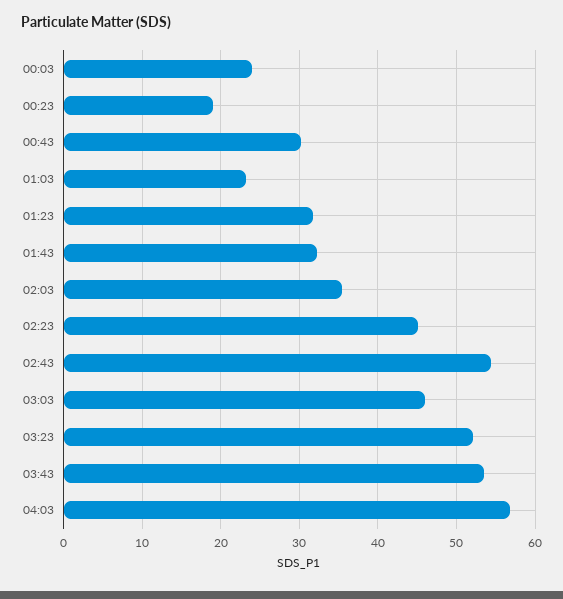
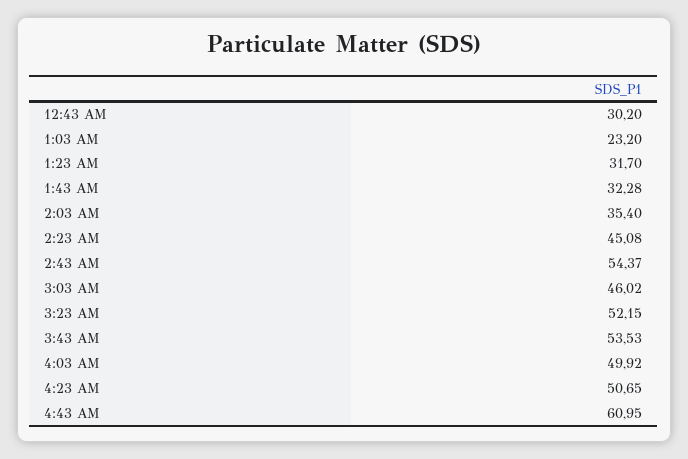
00:03: 24 -> none
00:23: 19 -> none
04:03: 57 -> 49.92
4:23 AM: none -> 50.65
4:43 AM: none -> 60.95

